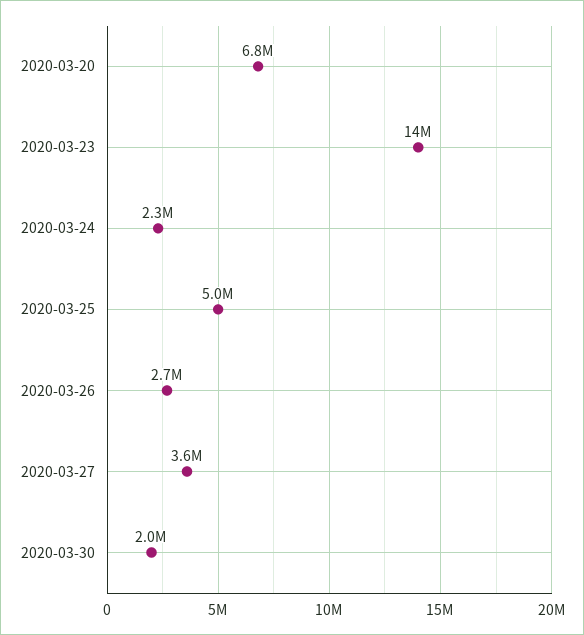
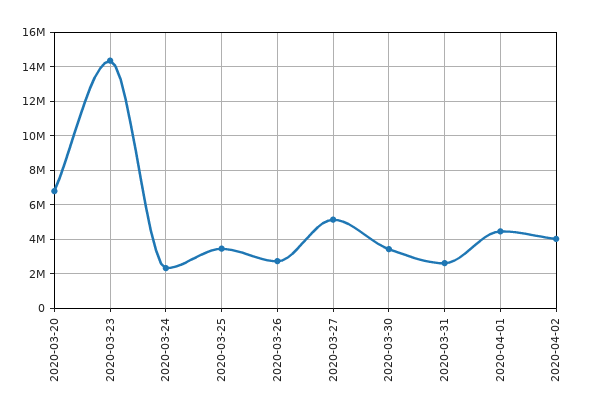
2020-03-25: 5000000 -> 3500000
2020-03-27: 3600000 -> 5000000
2020-03-30: 2000000 -> 3500000
2020-03-31: none -> 2500000
2020-04-01: none -> 4500000
2020-04-02: none -> 4000000

